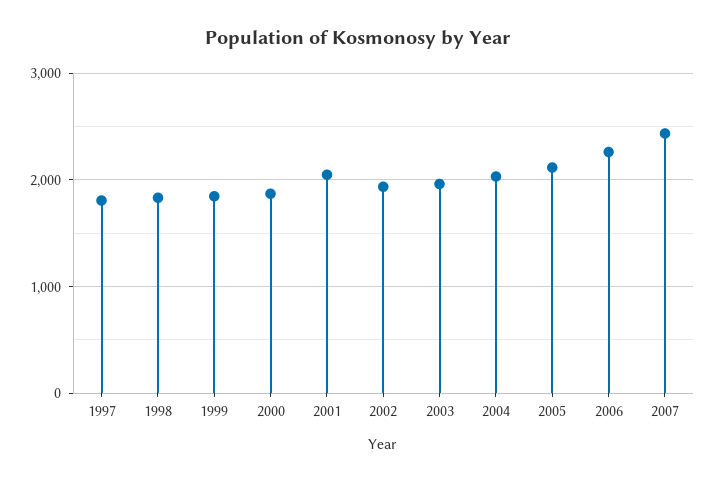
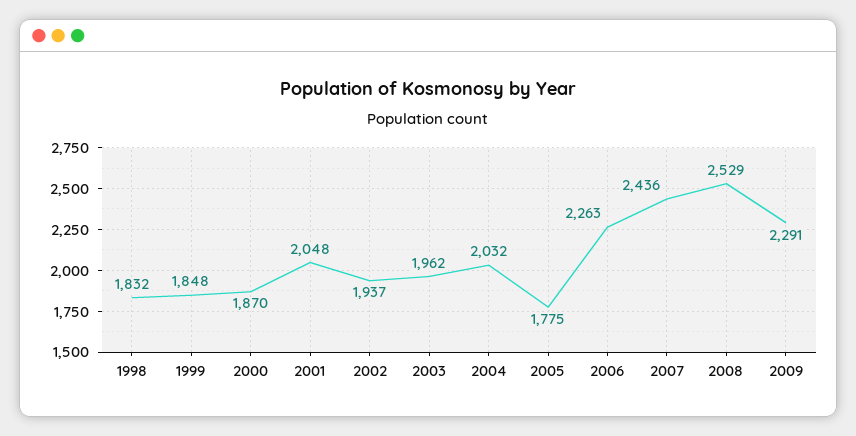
1997: 1800 -> none
2005: 2100 -> 1775
2008: none -> 2529
2009: none -> 2291

